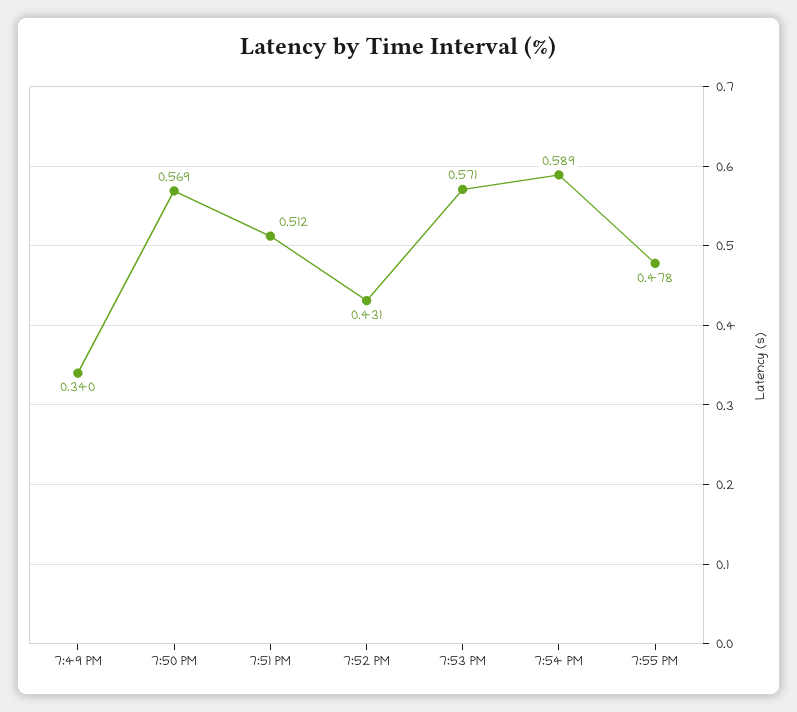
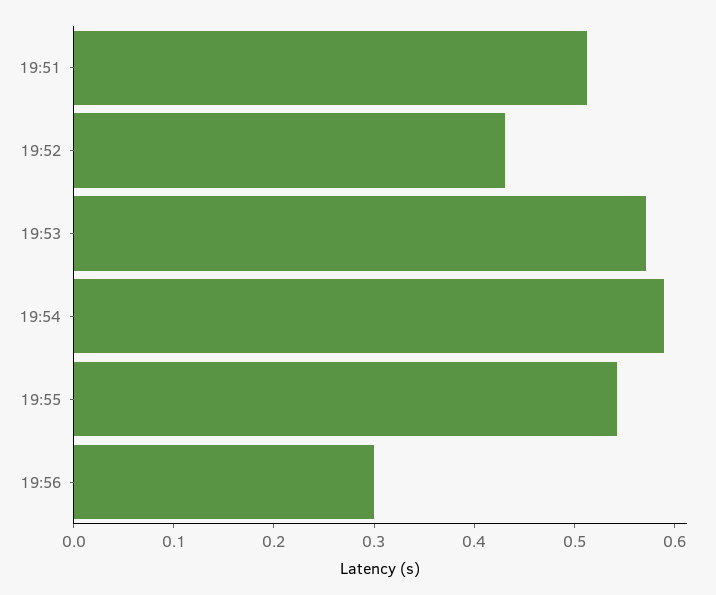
7:49 PM: 0.34 -> none
7:50 PM: 0.569 -> none
7:55 PM: 0.478 -> 0.54
19:56: none -> 0.3

